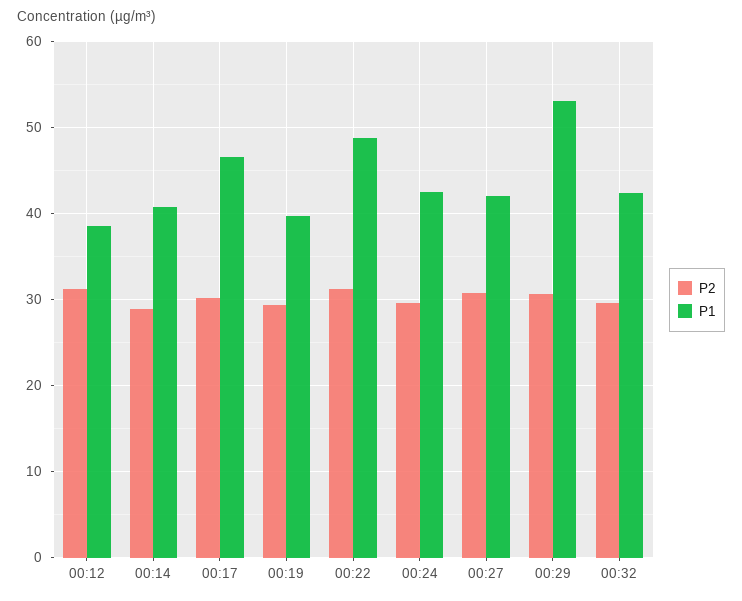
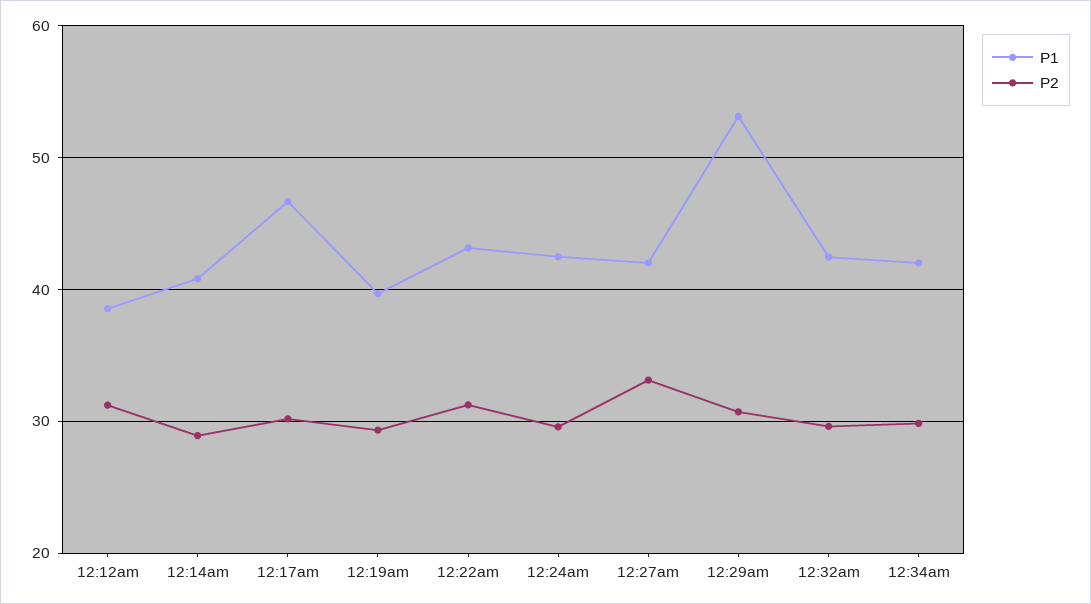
P1, 00:22: 49 -> 43
P2, 00:27: 31 -> 33
P1, 12:34am: none -> 42
P2, 12:34am: none -> 30

